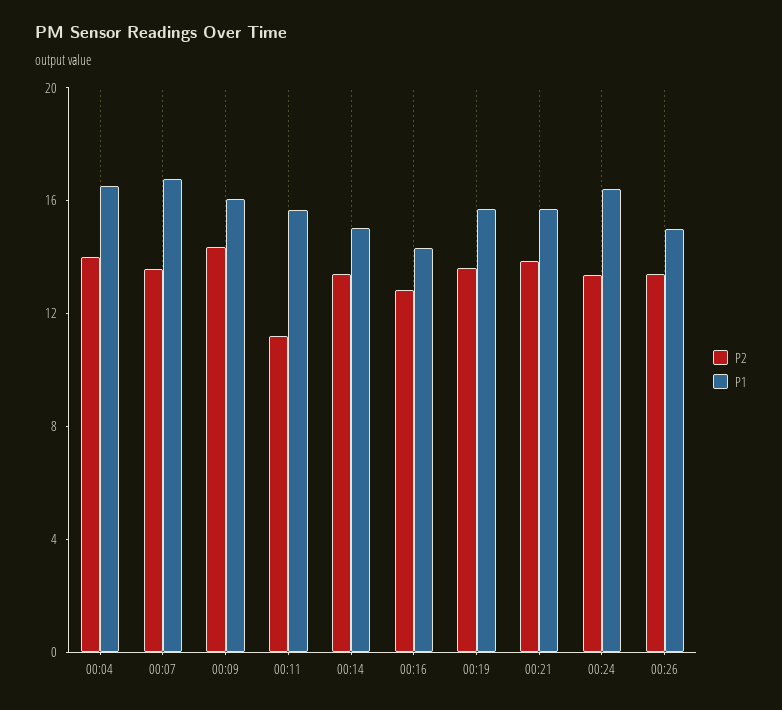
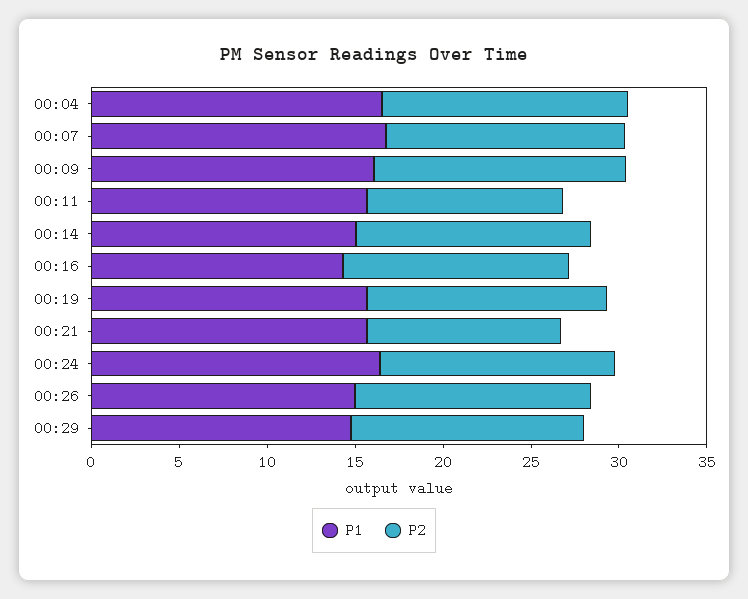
P2, 00:21: 14 -> 11
P1, 00:29: none -> 15
P2, 00:29: none -> 13

